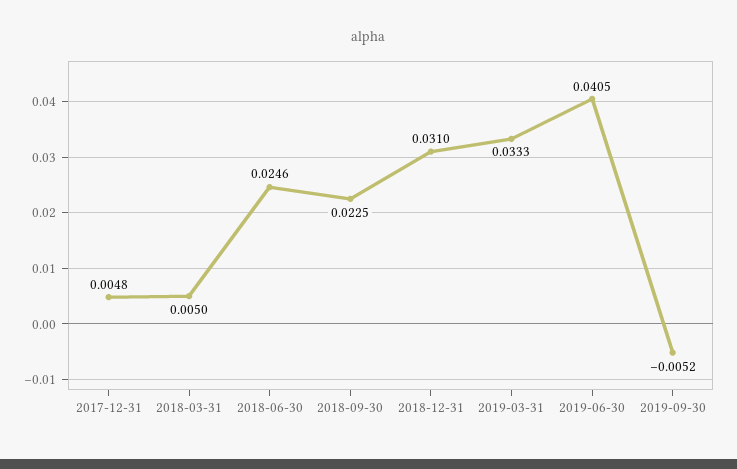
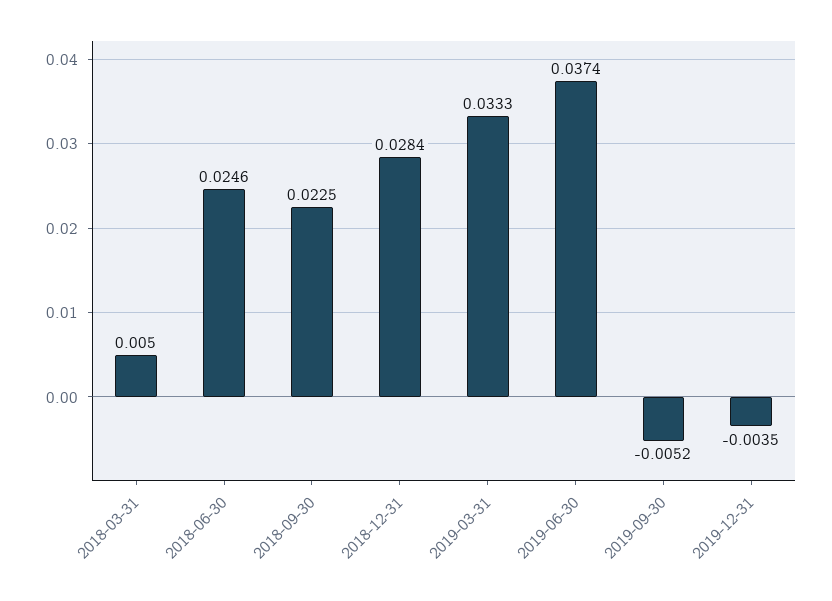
2017-12-31: 0.0048 -> none
2018-12-31: 0.031 -> 0.0284
2019-06-30: 0.0405 -> 0.0374
2019-12-31: none -> -0.0035

